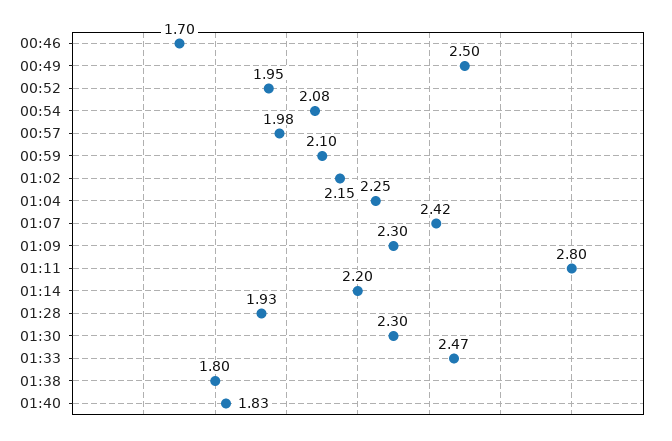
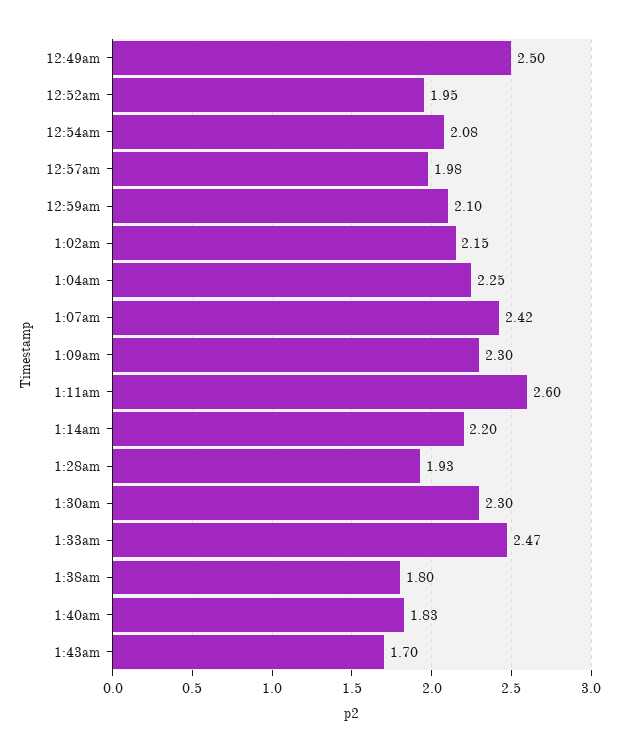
00:46: 1.7 -> none
01:11: 2.8 -> 2.6
1:43am: none -> 1.7

